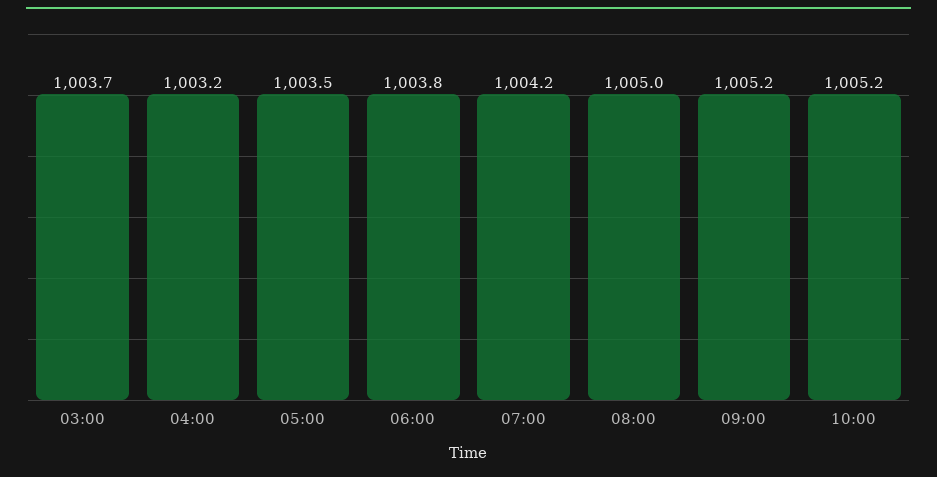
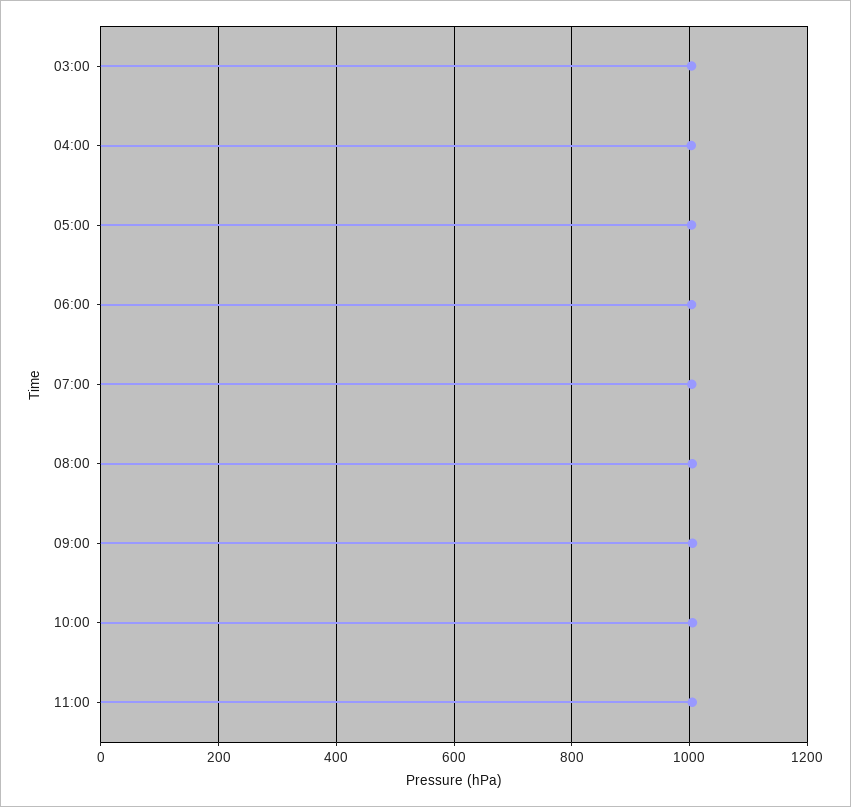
11:00: none -> 1000

